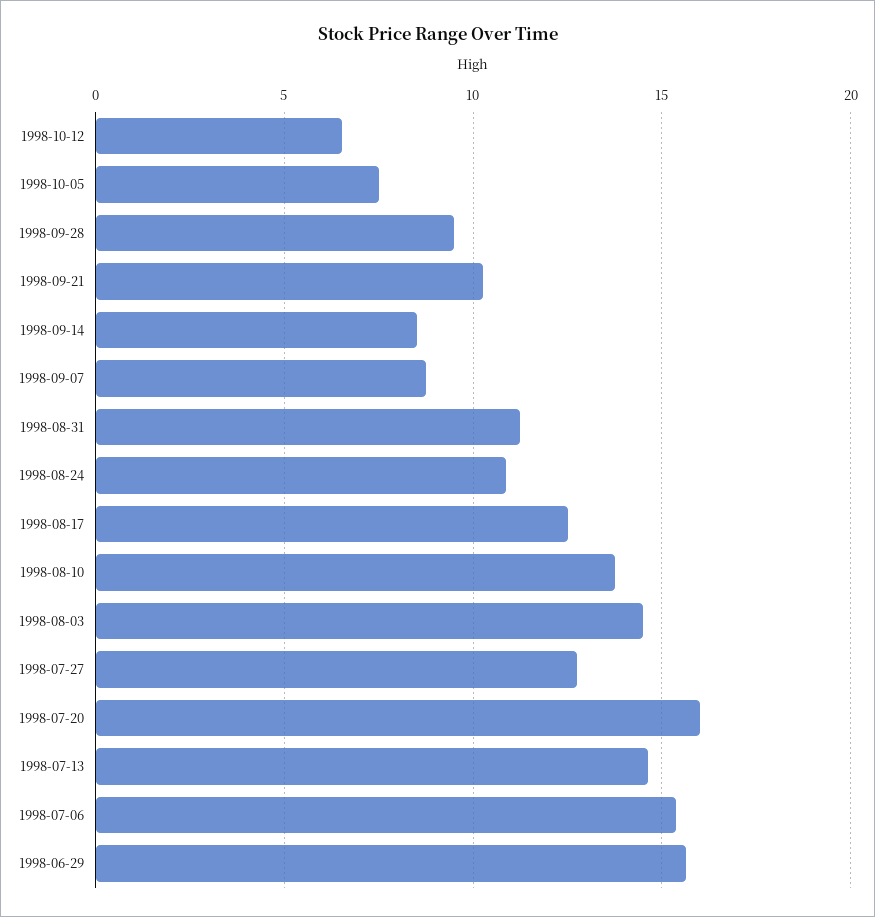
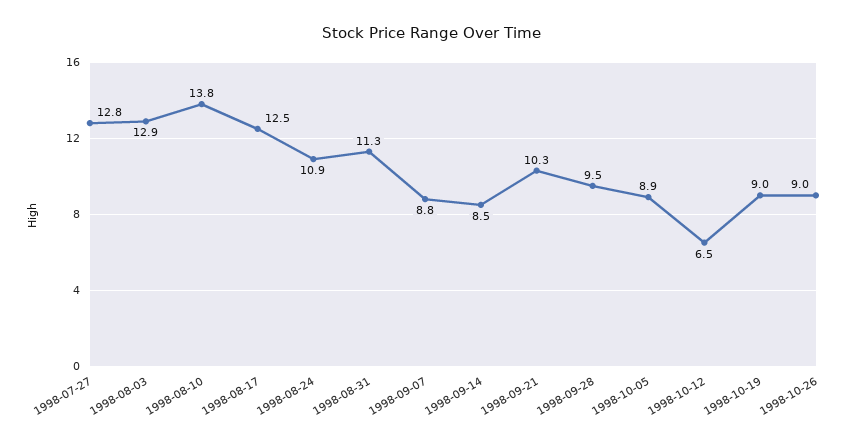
1998-10-05: 7.5 -> 8.9
1998-08-03: 14.5 -> 12.9
1998-07-20: 16 -> none
1998-07-13: 14.5 -> none
1998-07-06: 15.5 -> none
1998-06-29: 15.5 -> none
1998-10-19: none -> 9
1998-10-26: none -> 9

